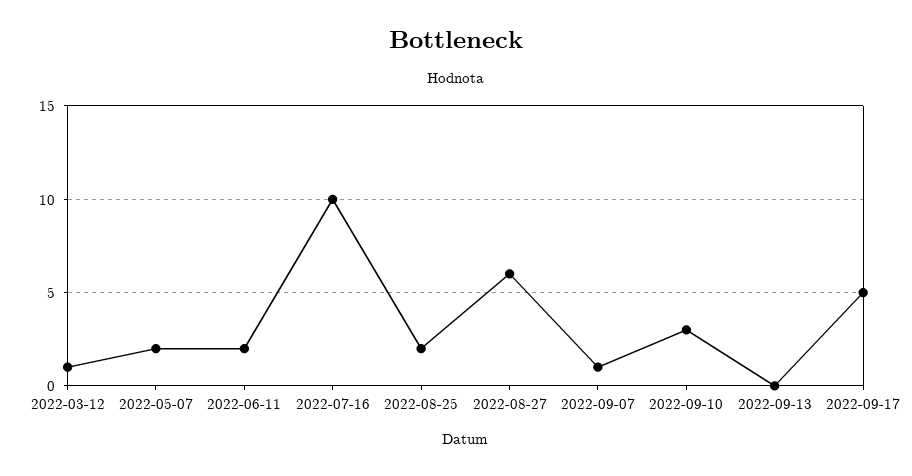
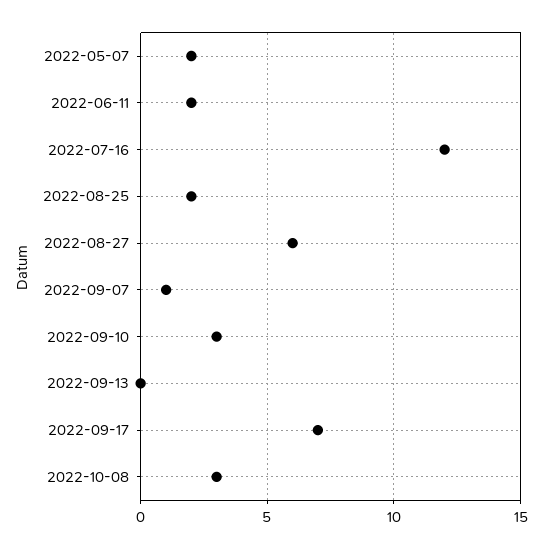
2022-03-12: 1 -> none
2022-07-16: 10 -> 12
2022-09-17: 5 -> 7
2022-10-08: none -> 3

